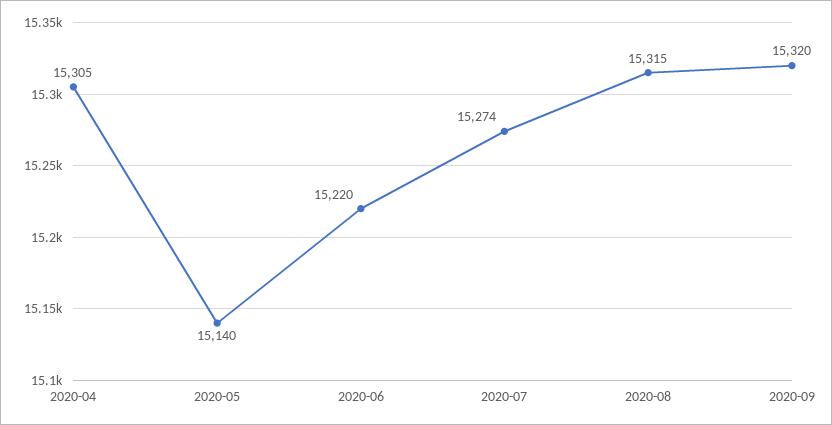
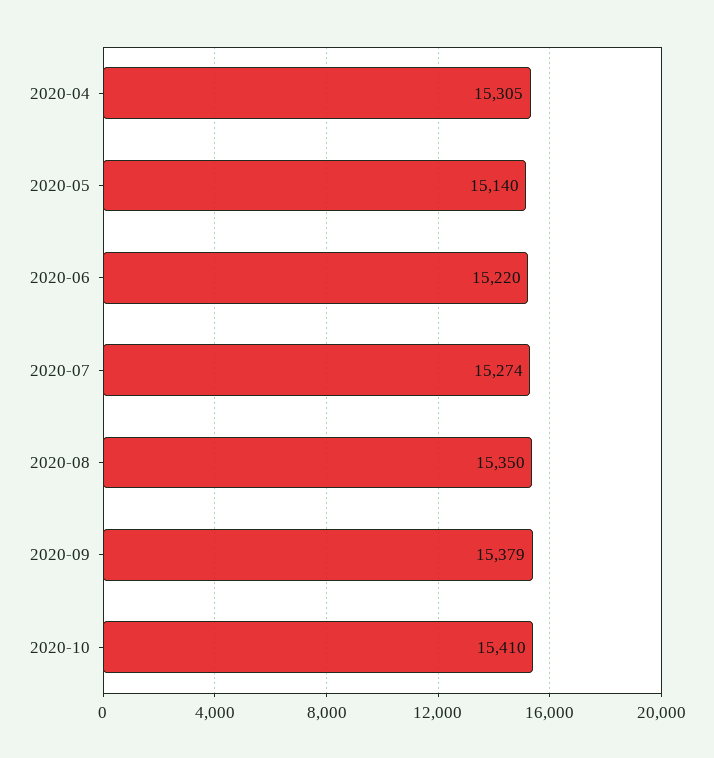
2020-08: 15315 -> 15350
2020-09: 15320 -> 15379
2020-10: none -> 15410

